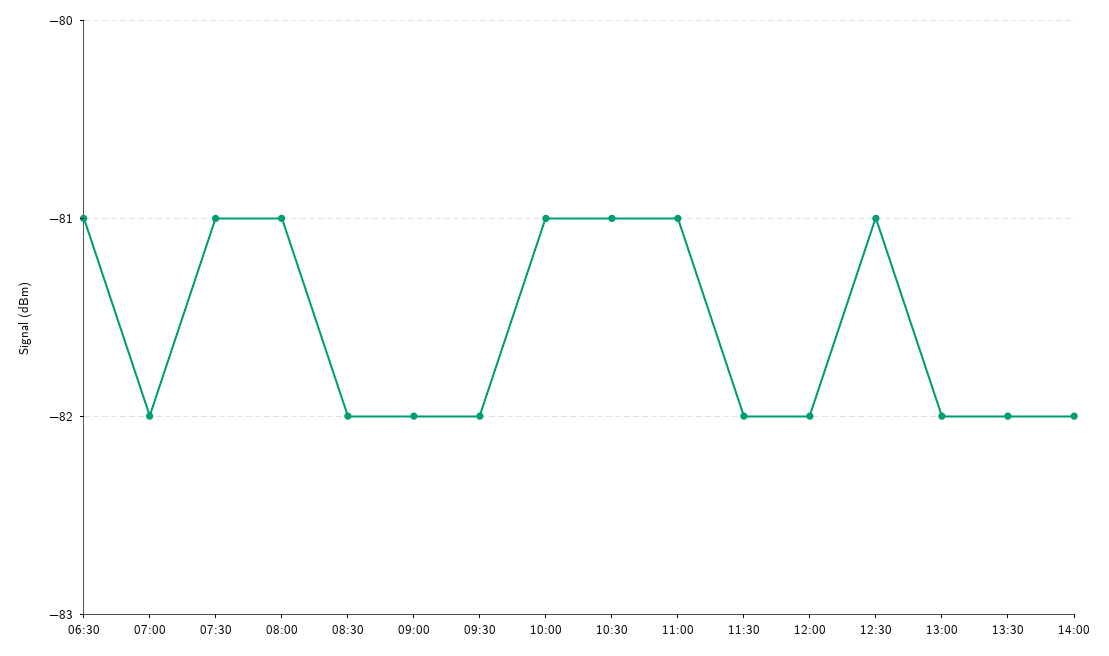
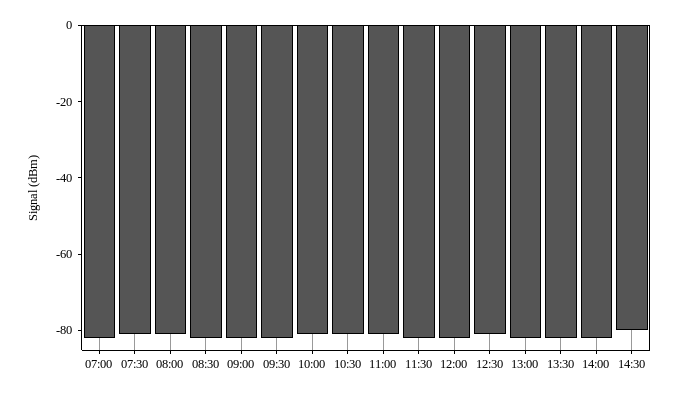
06:30: -81 -> none
14:30: none -> -80

